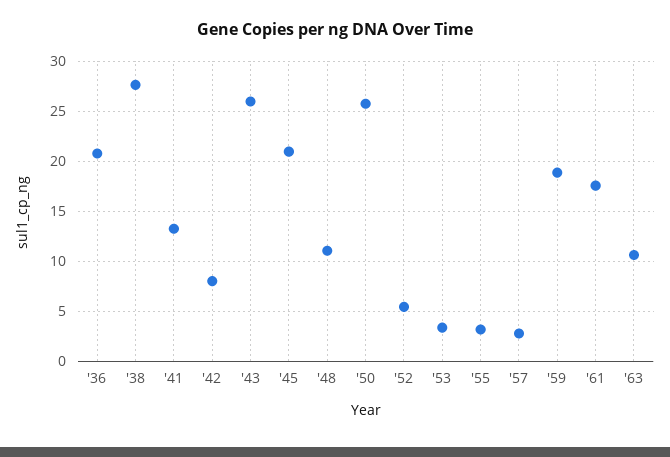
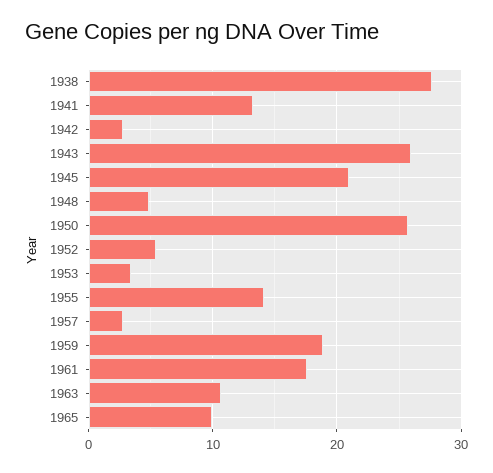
'36: 21 -> none
'42: 8 -> 3
'48: 11 -> 5
'55: 3 -> 14
1965: none -> 10

